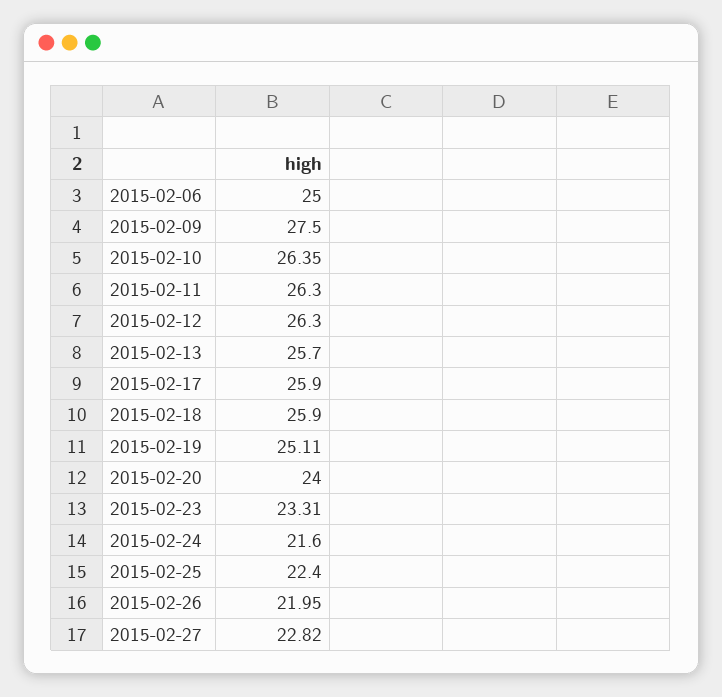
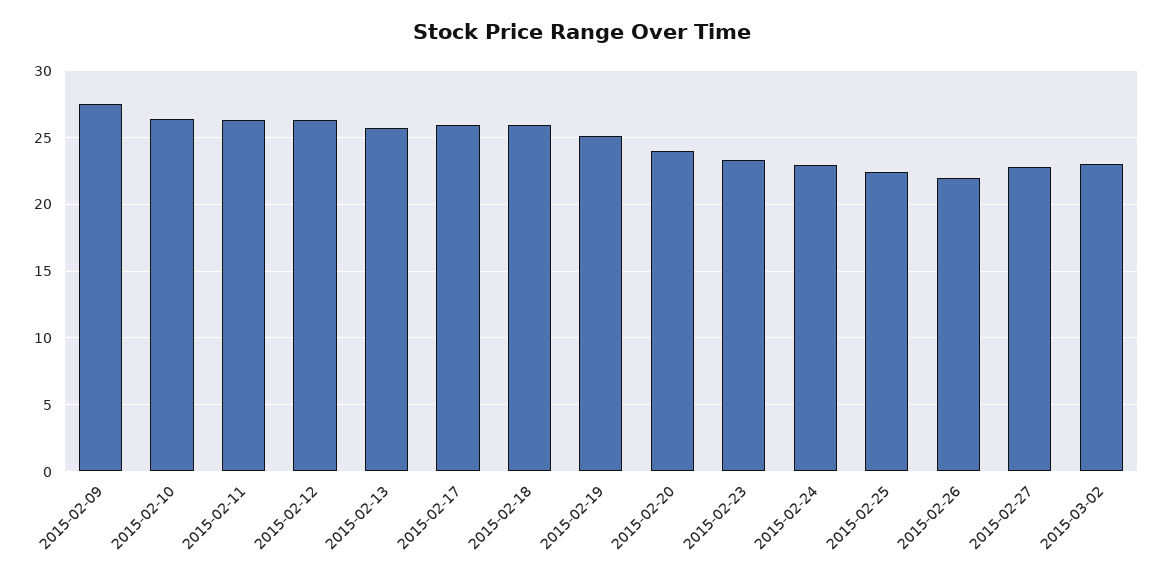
2015-02-06: 25 -> none
2015-02-24: 21.6 -> 23
2015-03-02: none -> 23

